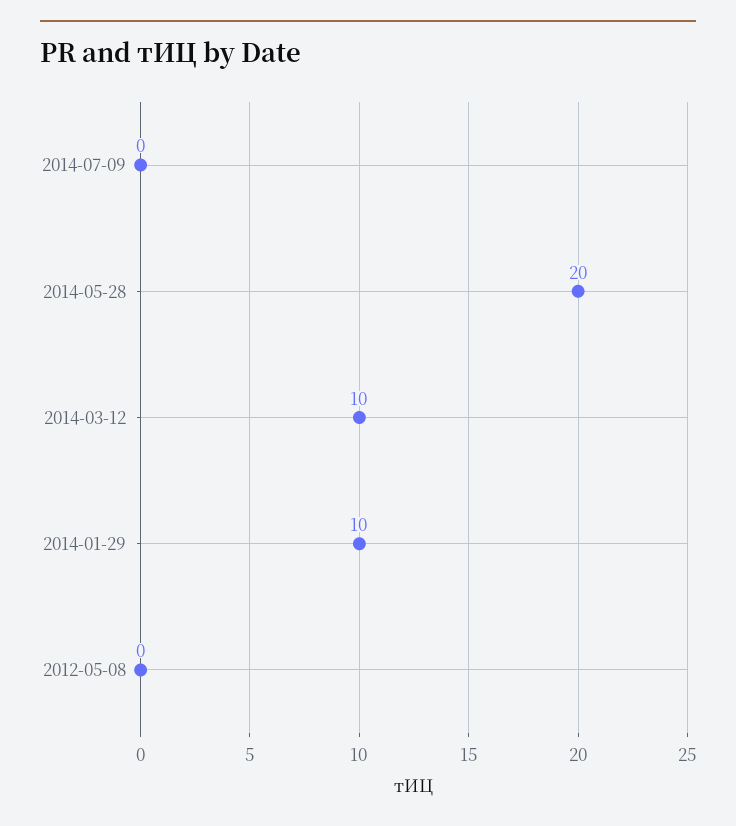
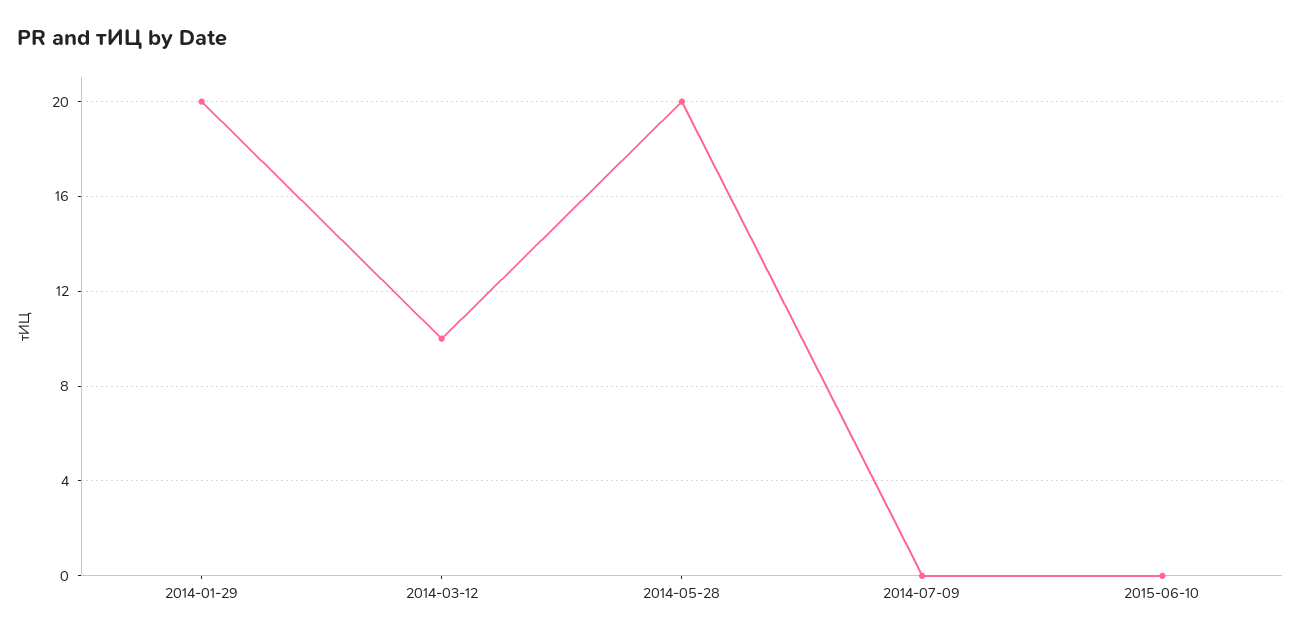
2014-01-29: 10 -> 20
2012-05-08: 0 -> none
2015-06-10: none -> 0

